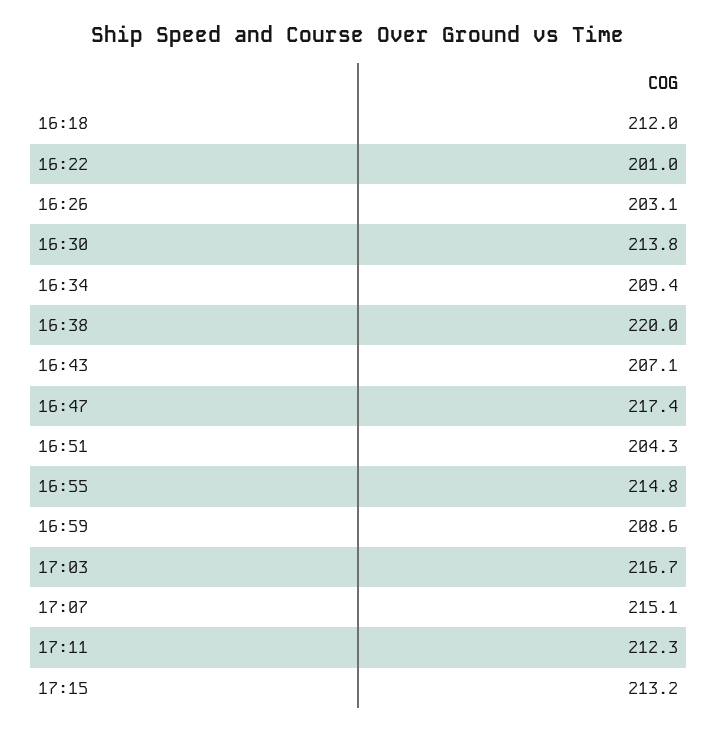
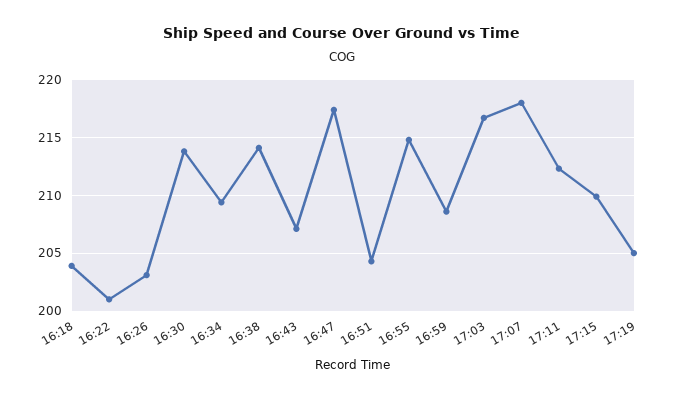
16:18: 212 -> 204
16:38: 220 -> 214
17:07: 215.1 -> 218
17:15: 213.2 -> 210
17:19: none -> 205

